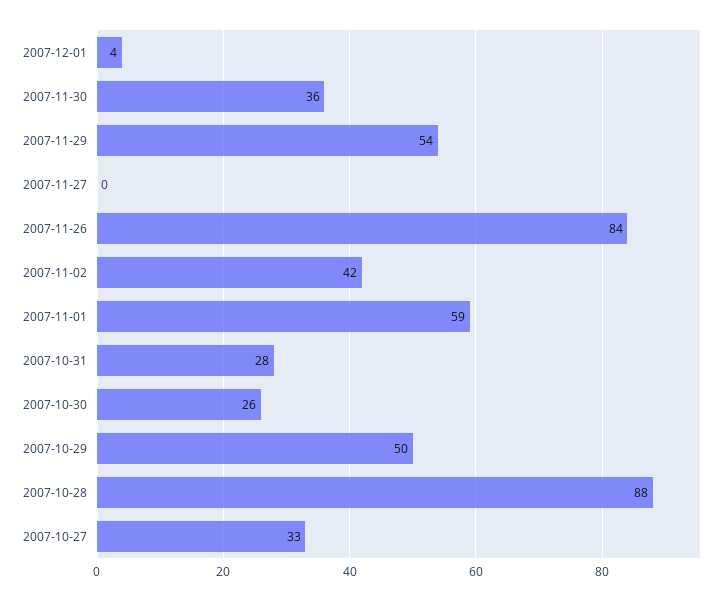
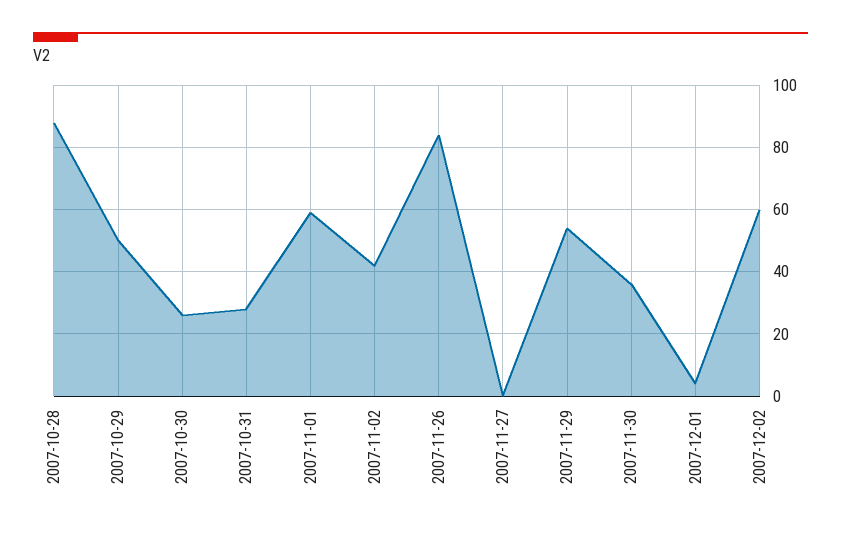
2007-10-27: 33 -> none
2007-12-02: none -> 60

